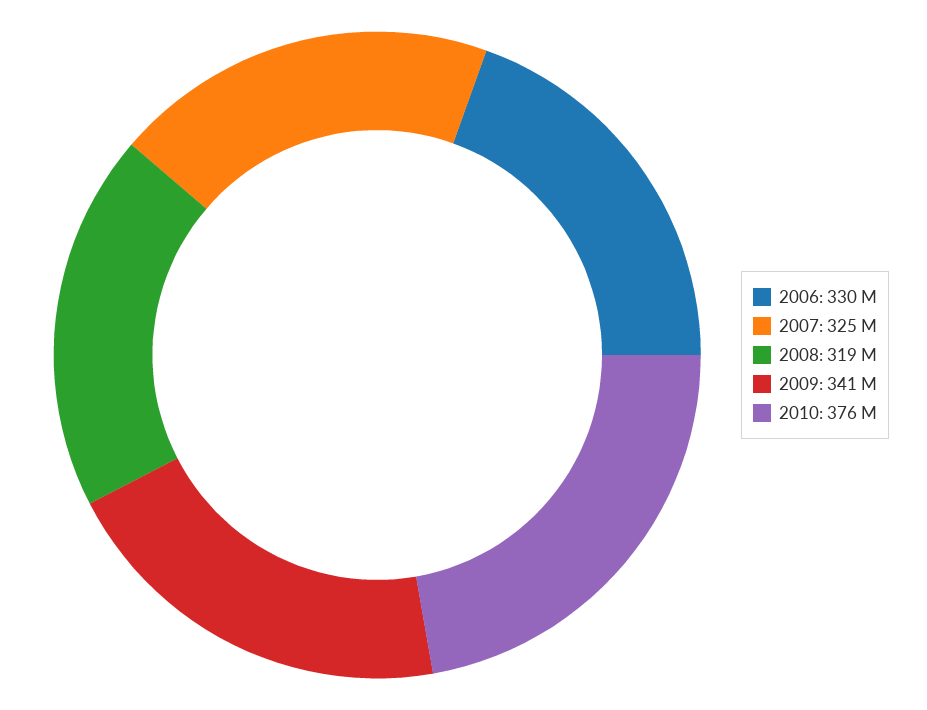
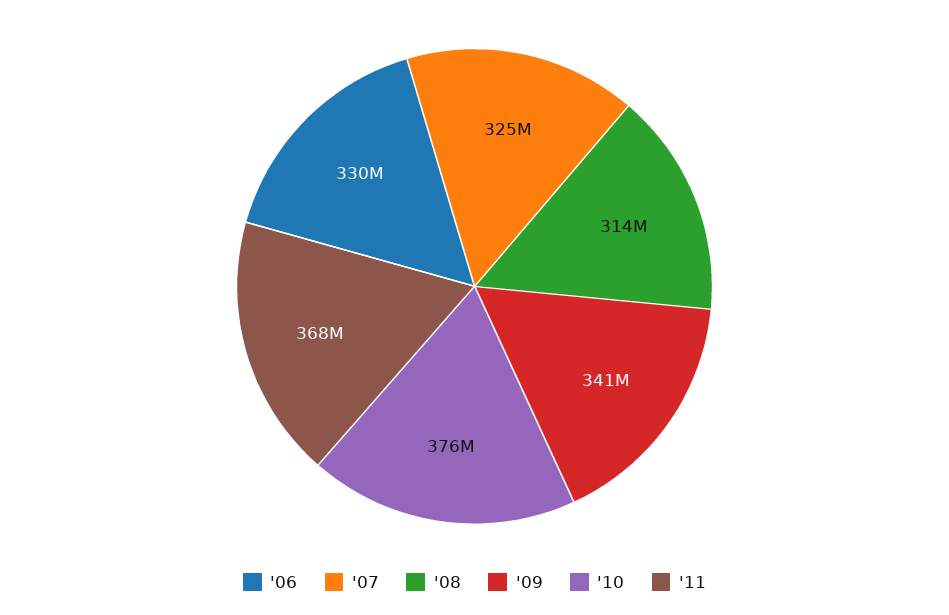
2008: 319000000 -> 314000000
'11: none -> 368000000

